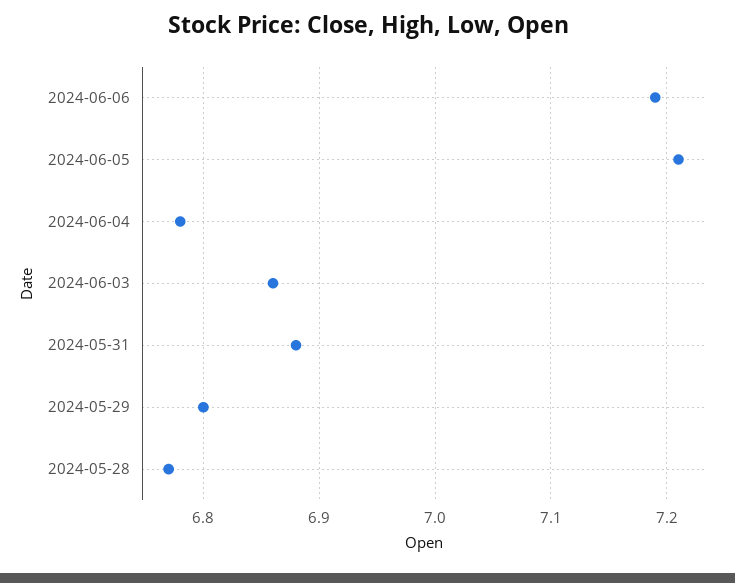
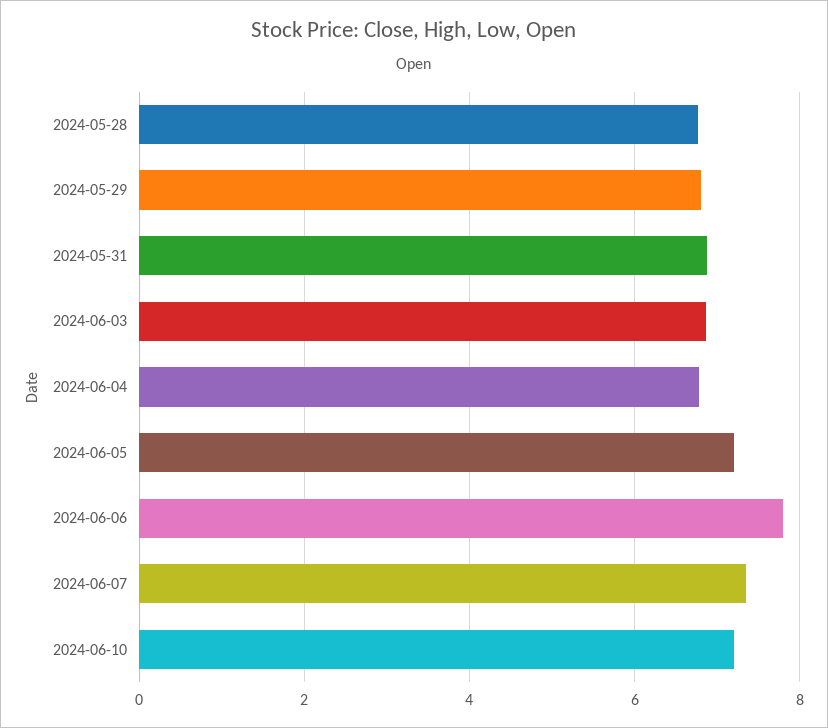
2024-06-06: 7.19 -> 7.8
2024-06-07: none -> 7.4
2024-06-10: none -> 7.2

